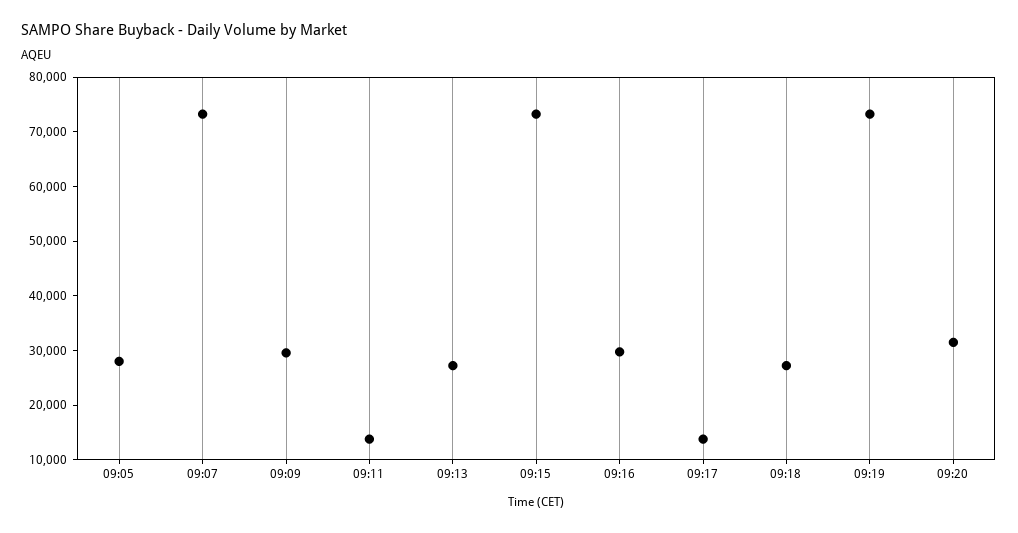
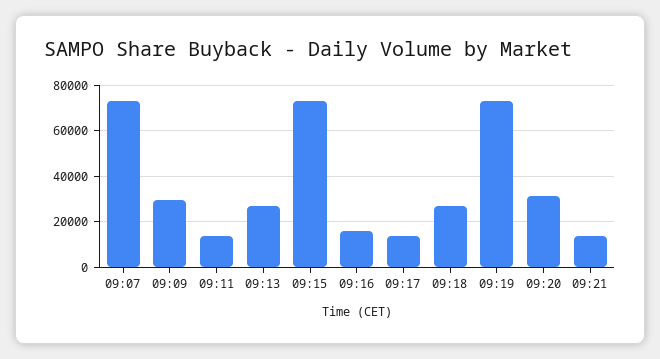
09:05: 28000 -> none
09:16: 30000 -> 15000
09:21: none -> 15000

